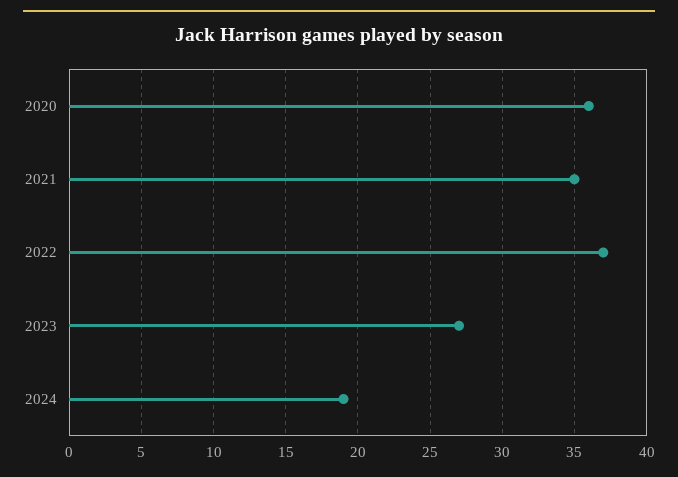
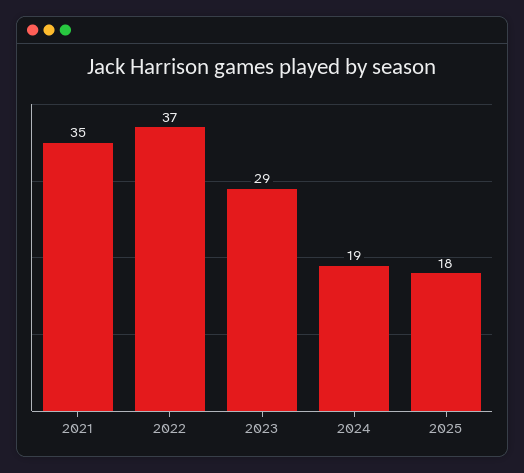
2020: 36 -> none
2023: 27 -> 29
2025: none -> 18

